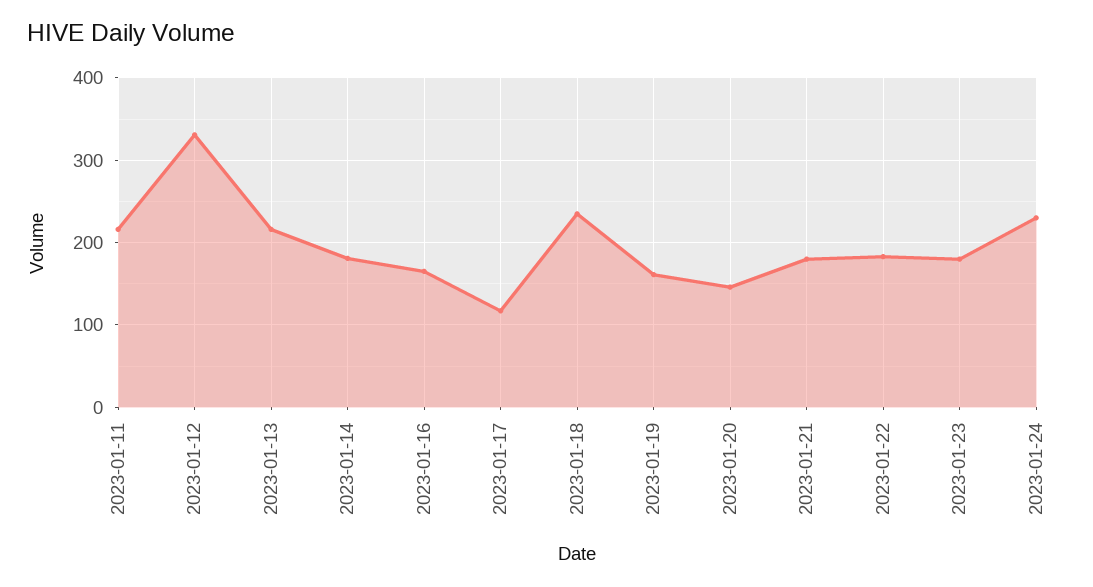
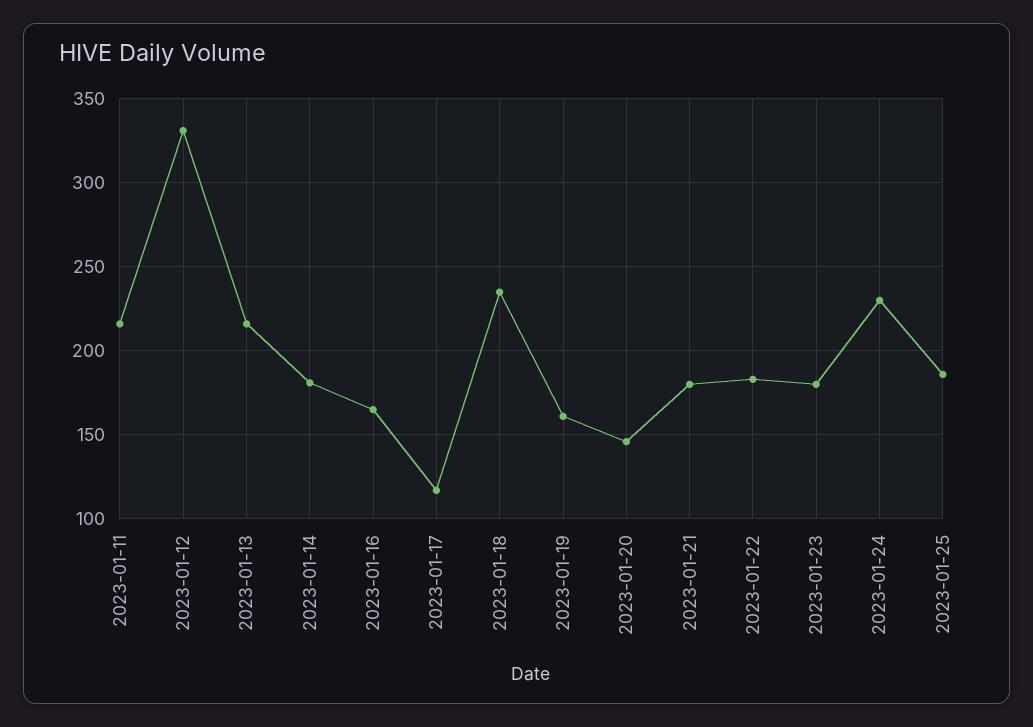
2023-01-25: none -> 185

